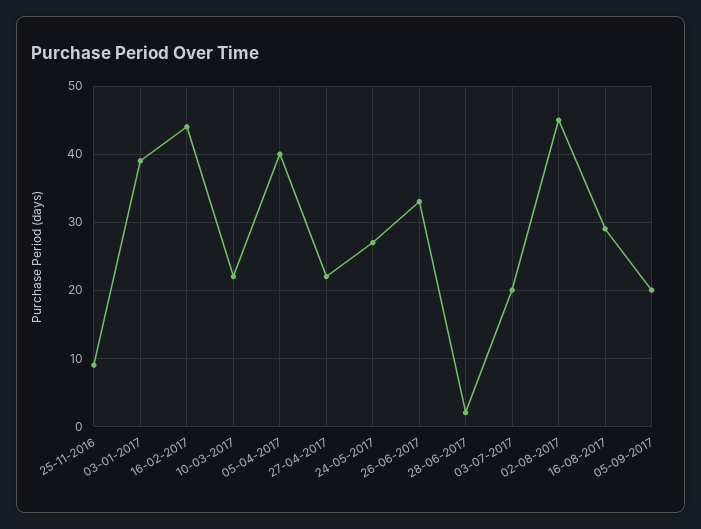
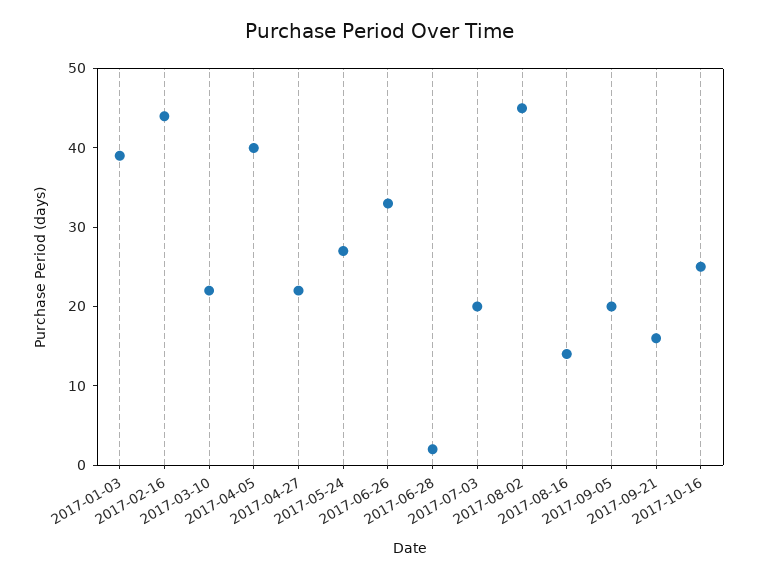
25-11-2016: 9 -> none
16-08-2017: 29 -> 15
2017-09-21: none -> 15
2017-10-16: none -> 25

